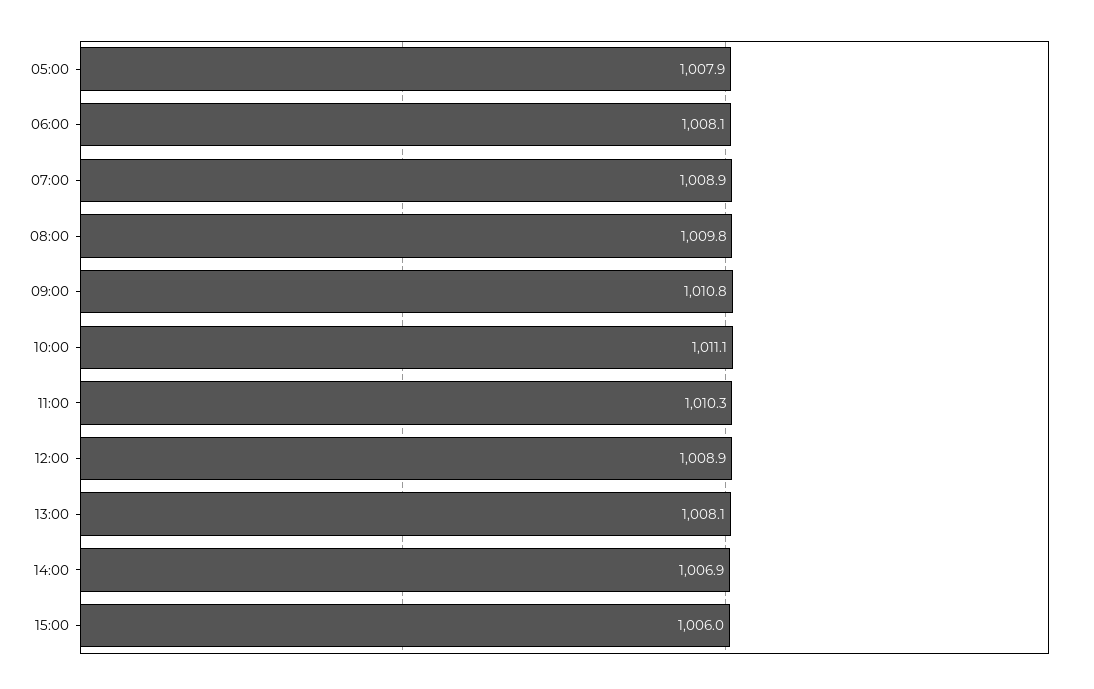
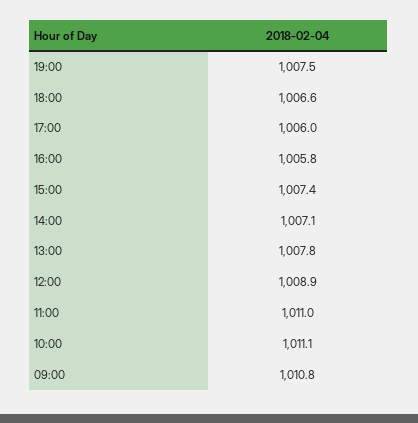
05:00: 1007.9 -> none
06:00: 1008.1 -> none
07:00: 1008.9 -> none
08:00: 1009.8 -> none
11:00: 1010.3 -> 1011
13:00: 1008.1 -> 1007.8
14:00: 1006.9 -> 1007.1
15:00: 1006 -> 1007.4
19:00: none -> 1007.5
18:00: none -> 1006.6
17:00: none -> 1006
16:00: none -> 1005.8

